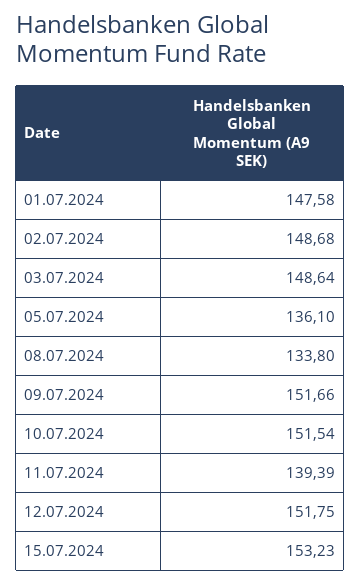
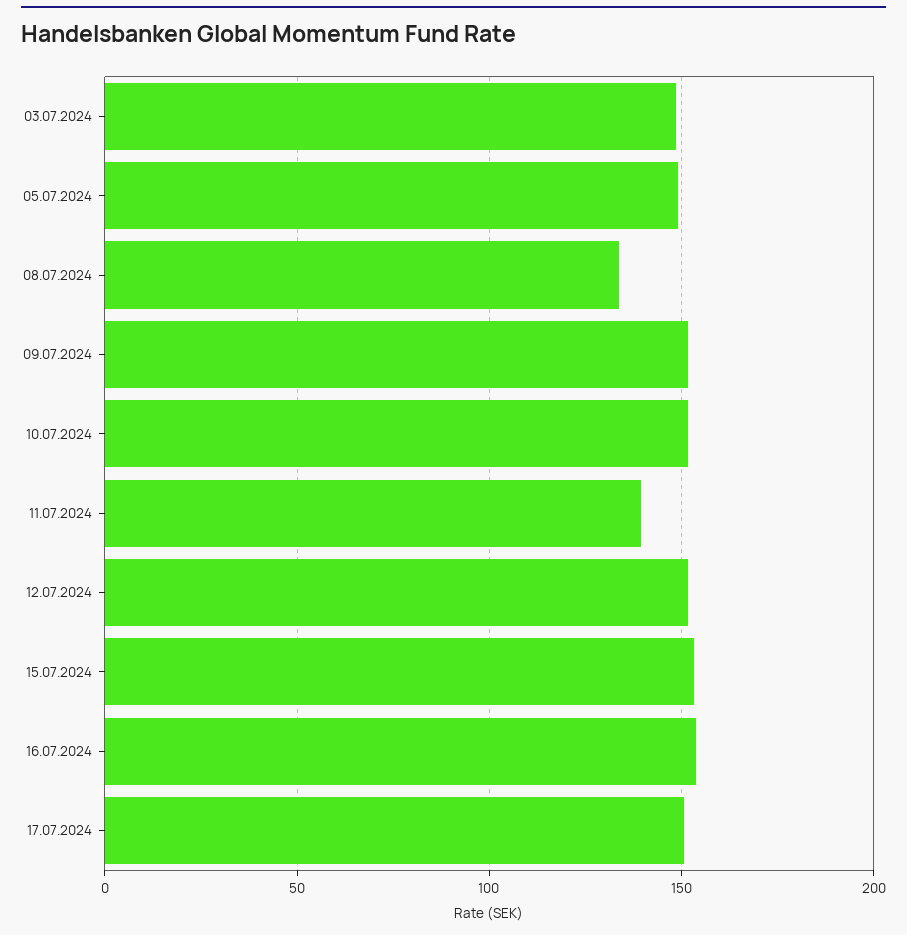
01.07.2024: 147.58 -> none
02.07.2024: 148.68 -> none
05.07.2024: 136.1 -> 150
16.07.2024: none -> 155
17.07.2024: none -> 150

